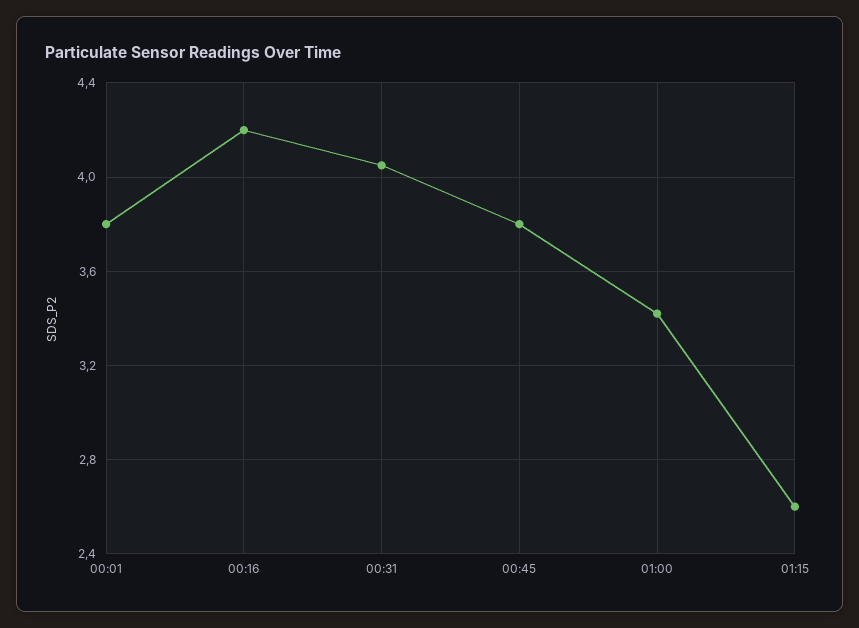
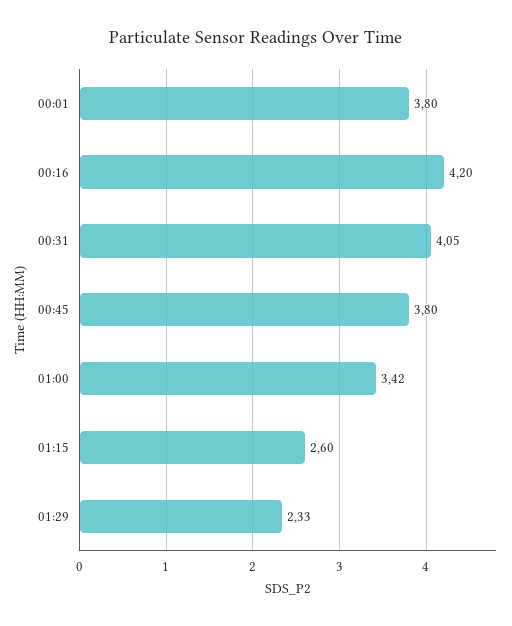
01:29: none -> 2.33

